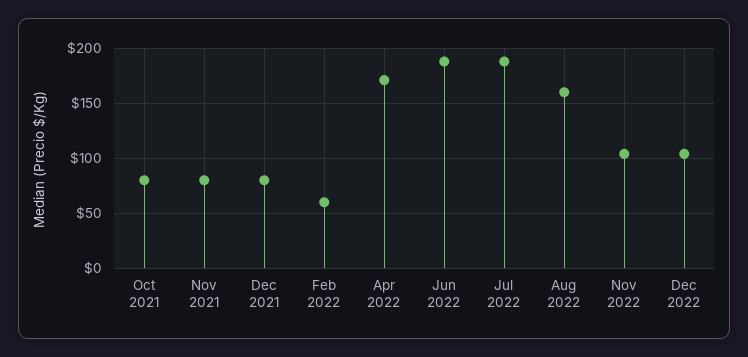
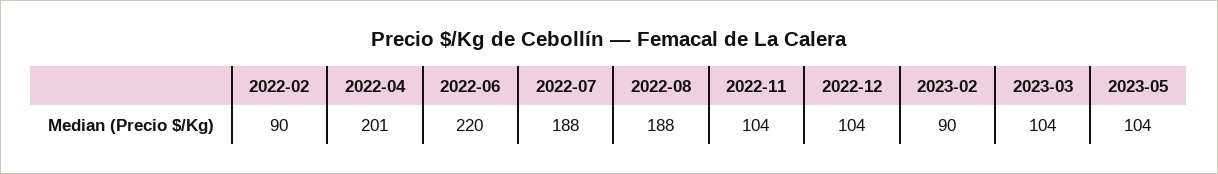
Oct 2021: 80 -> none
Nov 2021: 80 -> none
Dec 2021: 80 -> none
Feb 2022: 60 -> 90
Apr 2022: 170 -> 201
Jun 2022: 190 -> 220
Aug 2022: 160 -> 188
2023-02: none -> 90
2023-03: none -> 104
2023-05: none -> 104

